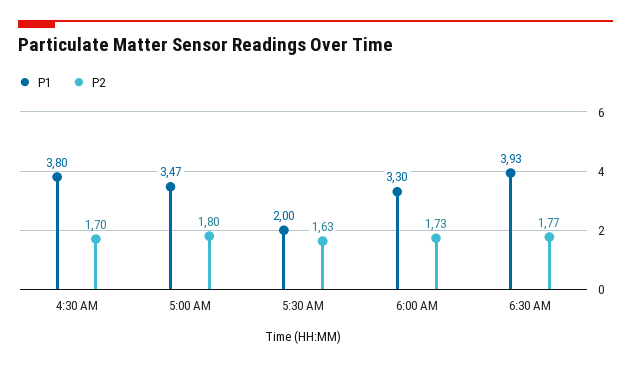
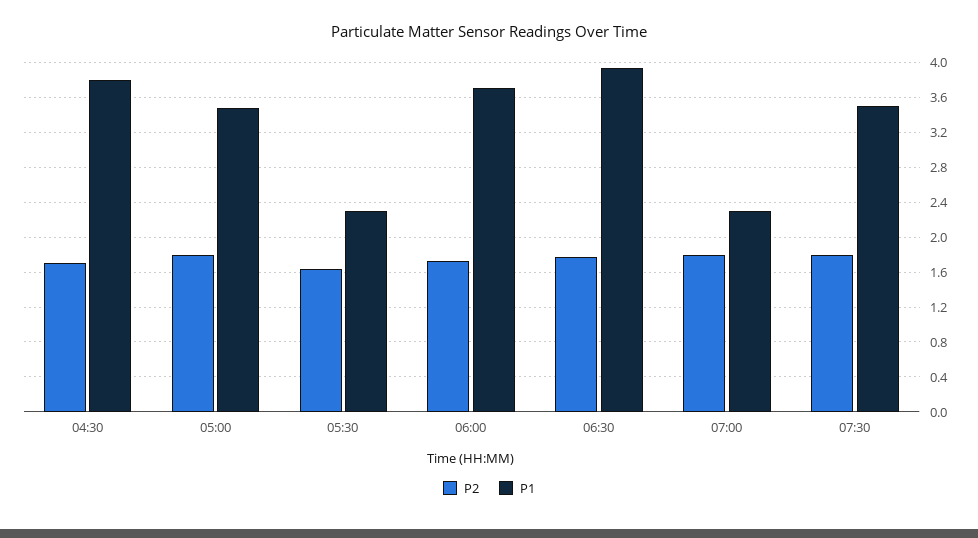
P1, 5:30 AM: 2 -> 2.3
P1, 6:00 AM: 3.3 -> 3.7
P2, 07:00: none -> 1.8
P1, 07:00: none -> 2.3
P2, 07:30: none -> 1.8
P1, 07:30: none -> 3.5

